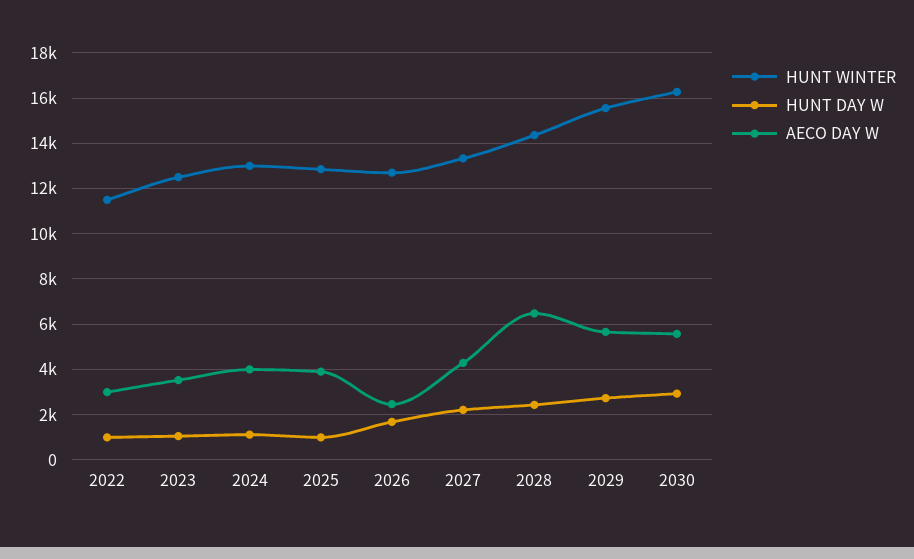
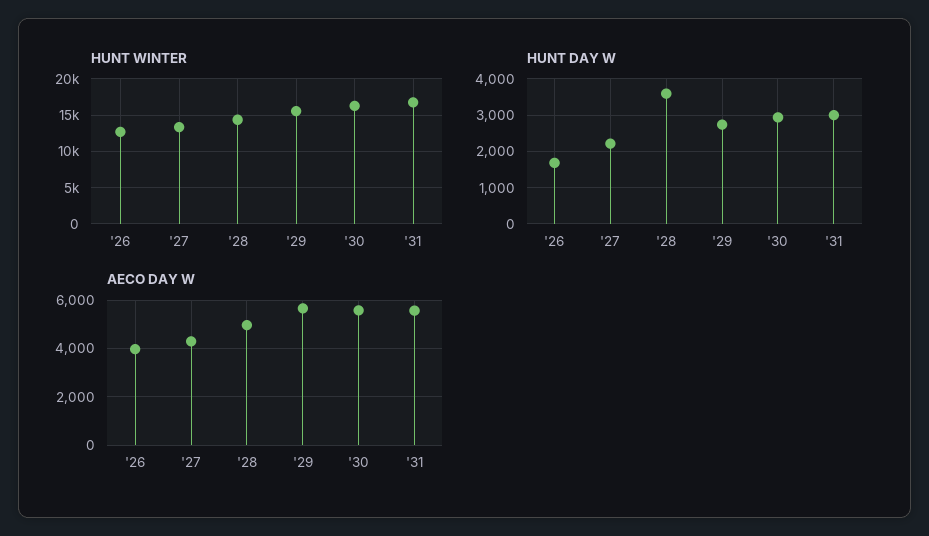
HUNT WINTER, 2022: 11500 -> none
HUNT DAY W, 2022: 1000 -> none
AECO DAY W, 2022: 3000 -> none
HUNT WINTER, 2023: 12500 -> none
HUNT DAY W, 2023: 1000 -> none
AECO DAY W, 2023: 3500 -> none
HUNT WINTER, 2024: 13000 -> none
HUNT DAY W, 2024: 1000 -> none
AECO DAY W, 2024: 4000 -> none
HUNT WINTER, 2025: 13000 -> none
HUNT DAY W, 2025: 1000 -> none
AECO DAY W, 2025: 4000 -> none
AECO DAY W, 2026: 2500 -> 4000
HUNT DAY W, 2028: 2500 -> 3600
AECO DAY W, 2028: 6500 -> 5000
HUNT WINTER, '31: none -> 17000
HUNT DAY W, '31: none -> 3000
AECO DAY W, '31: none -> 5500

